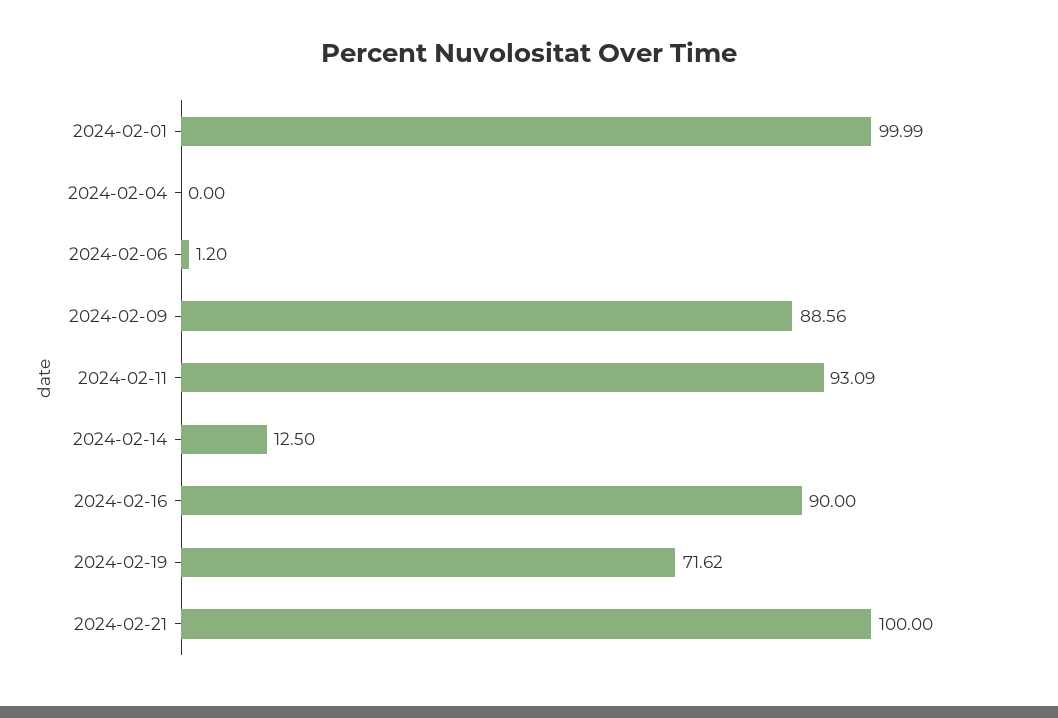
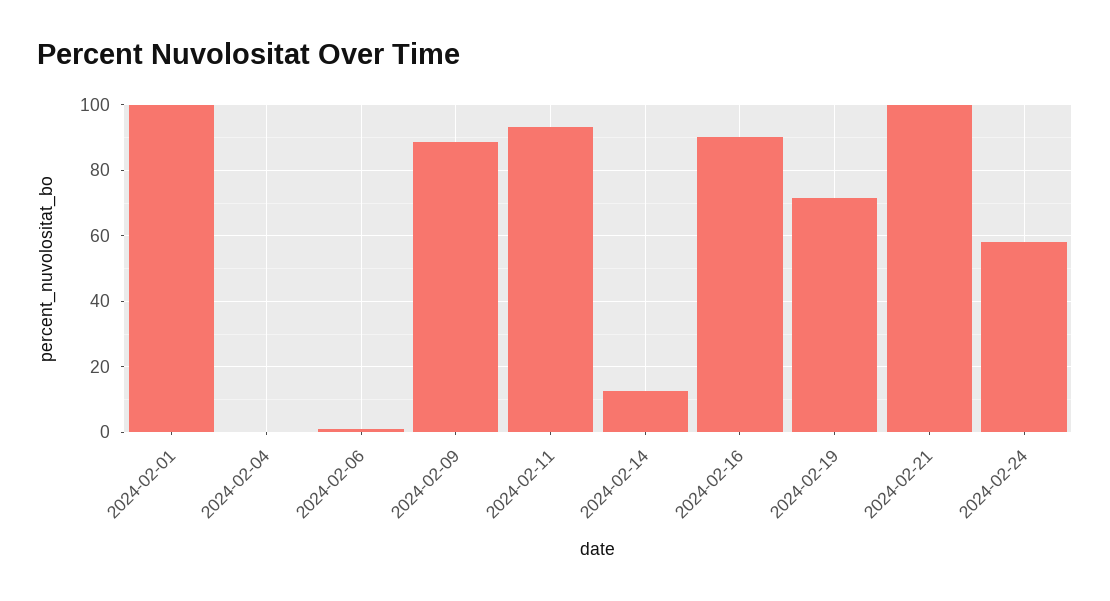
2024-02-24: none -> 58

